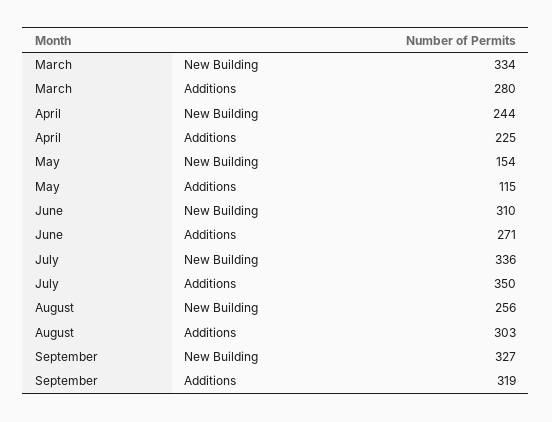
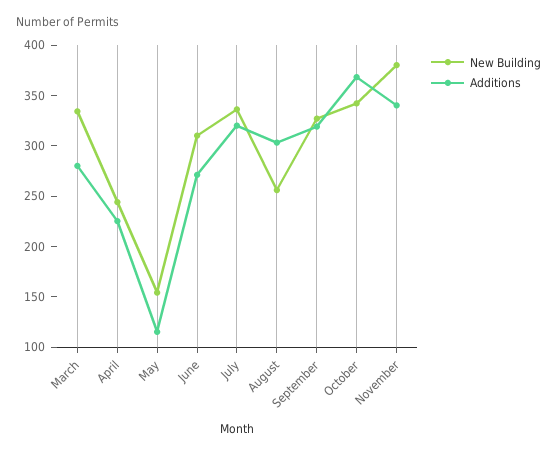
Additions, July: 350 -> 320
New Building, October: none -> 340
Additions, October: none -> 370
New Building, November: none -> 380
Additions, November: none -> 340

